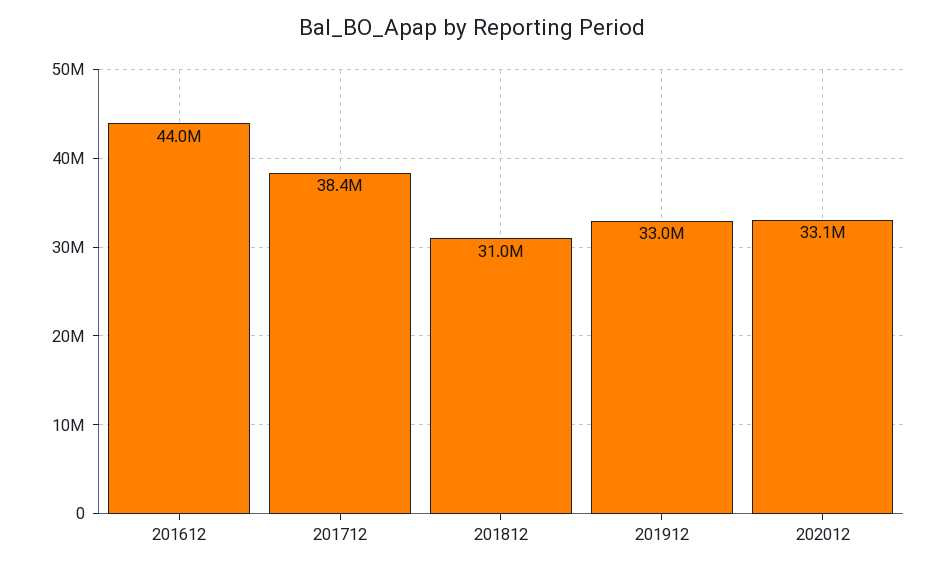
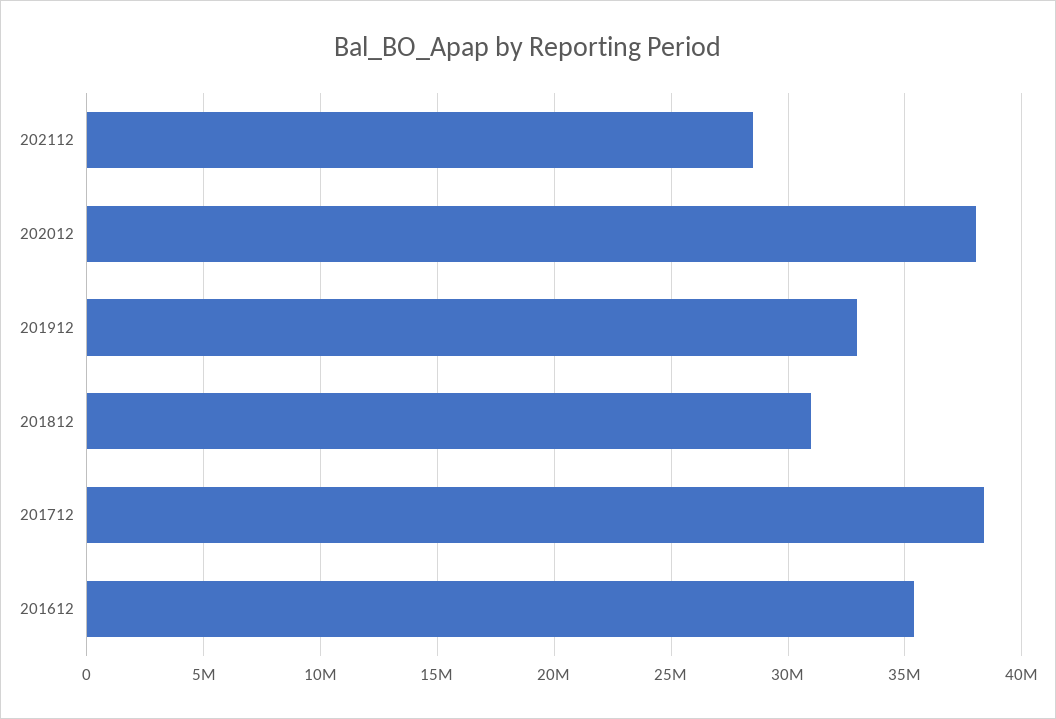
201612: 44000000 -> 35500000
202012: 33100000 -> 38000000
202112: none -> 28500000

